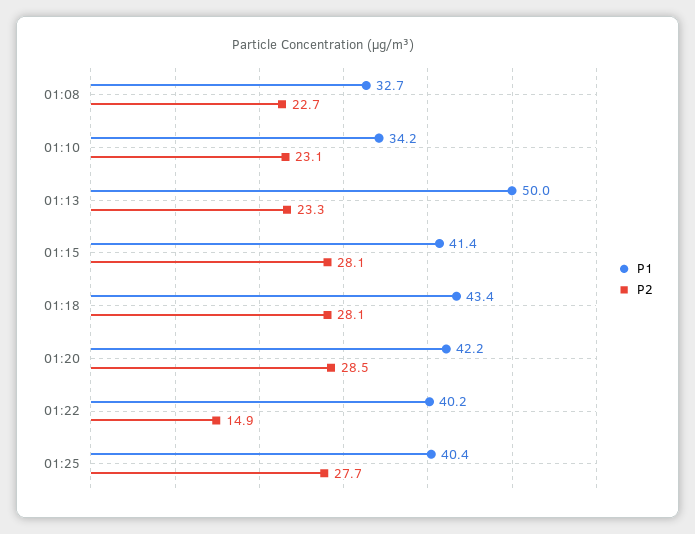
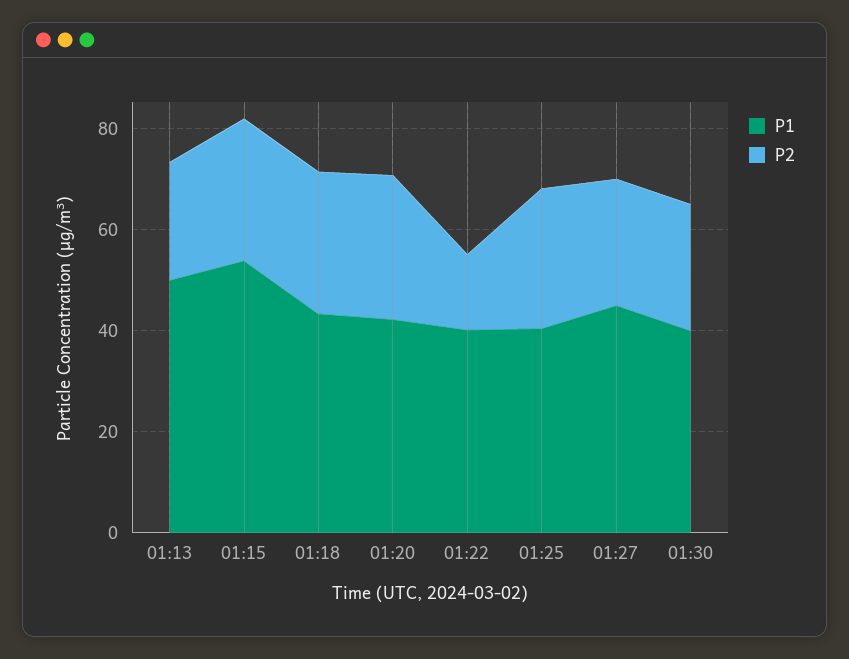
P1, 01:08: 32.7 -> none
P2, 01:08: 22.7 -> none
P1, 01:10: 34.2 -> none
P2, 01:10: 23.1 -> none
P1, 01:15: 41.4 -> 55
P1, 01:27: none -> 45
P2, 01:27: none -> 25
P1, 01:30: none -> 40
P2, 01:30: none -> 25

